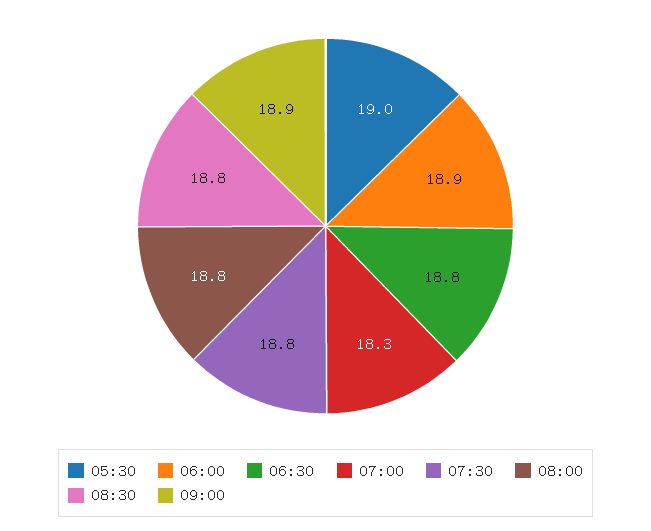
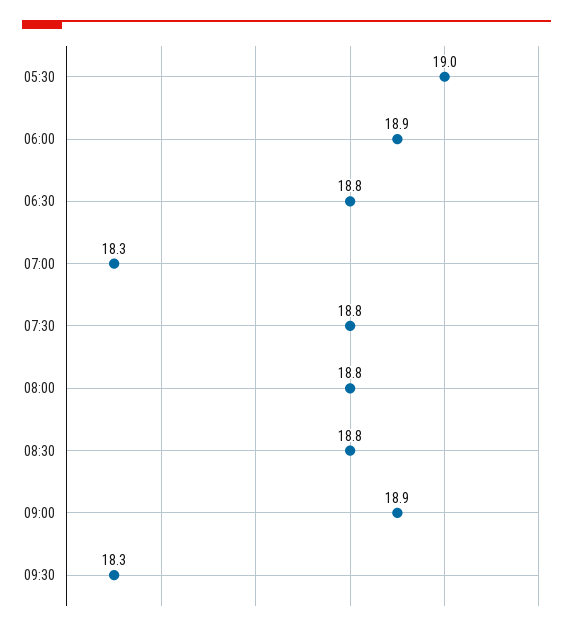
09:30: none -> 18.3

